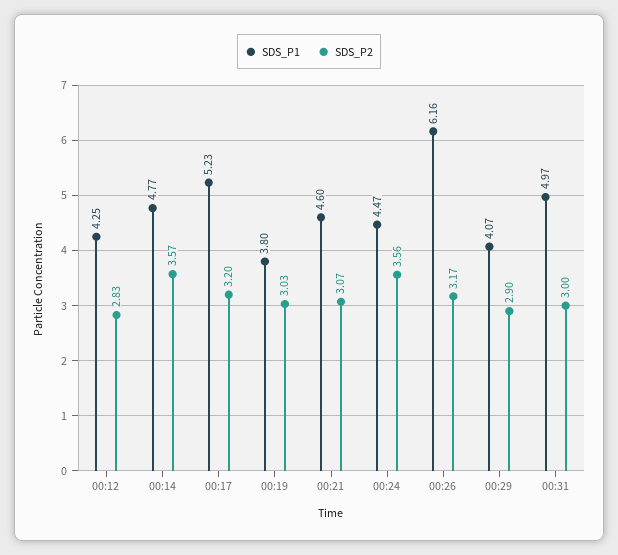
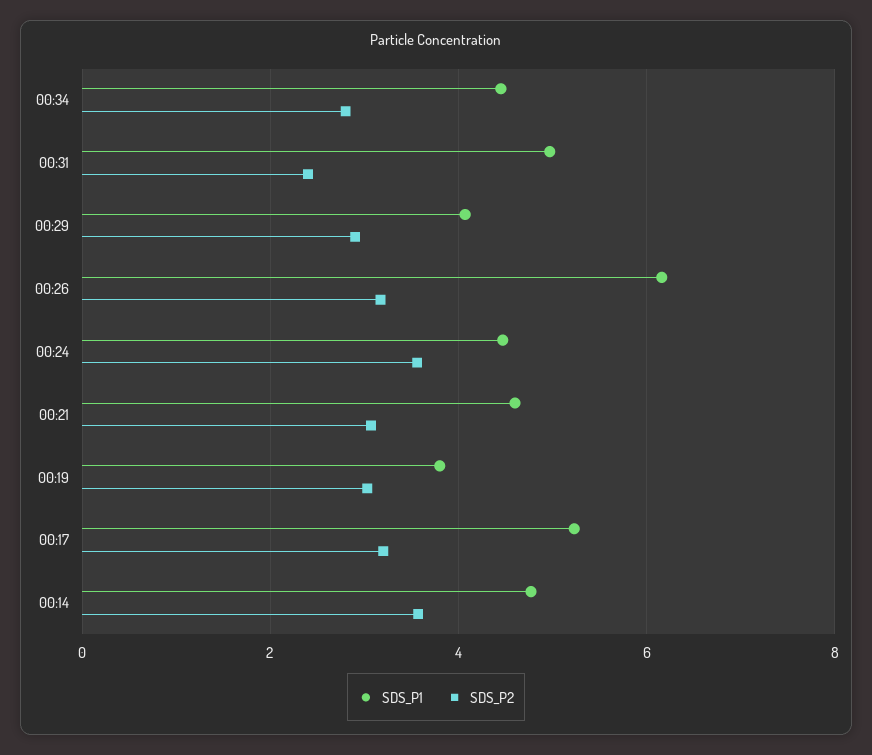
SDS_P1, 00:12: 4.25 -> none
SDS_P2, 00:12: 2.83 -> none
SDS_P2, 00:31: 3 -> 2.4
SDS_P1, 00:34: none -> 4.4
SDS_P2, 00:34: none -> 2.8

